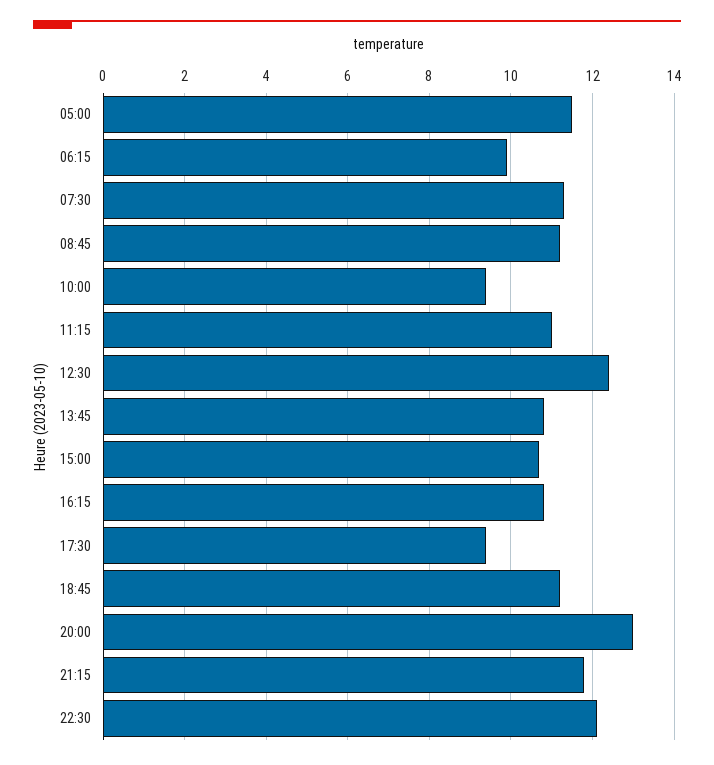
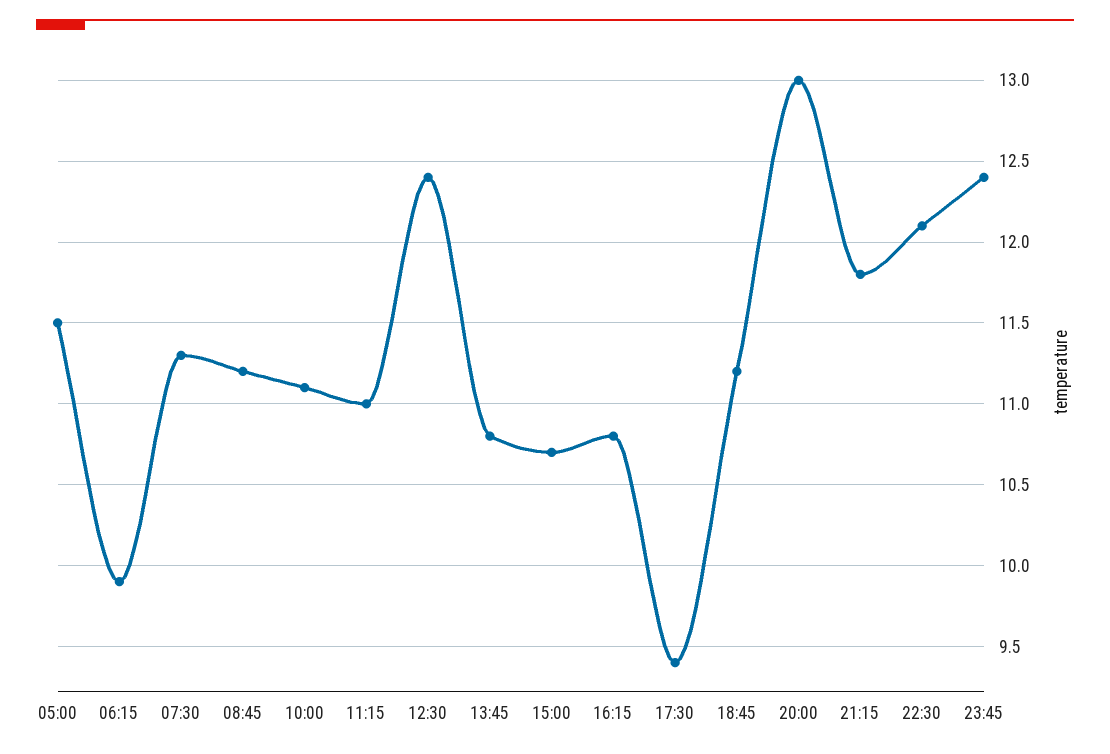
10:00: 9.5 -> 11.1
23:45: none -> 12.4

